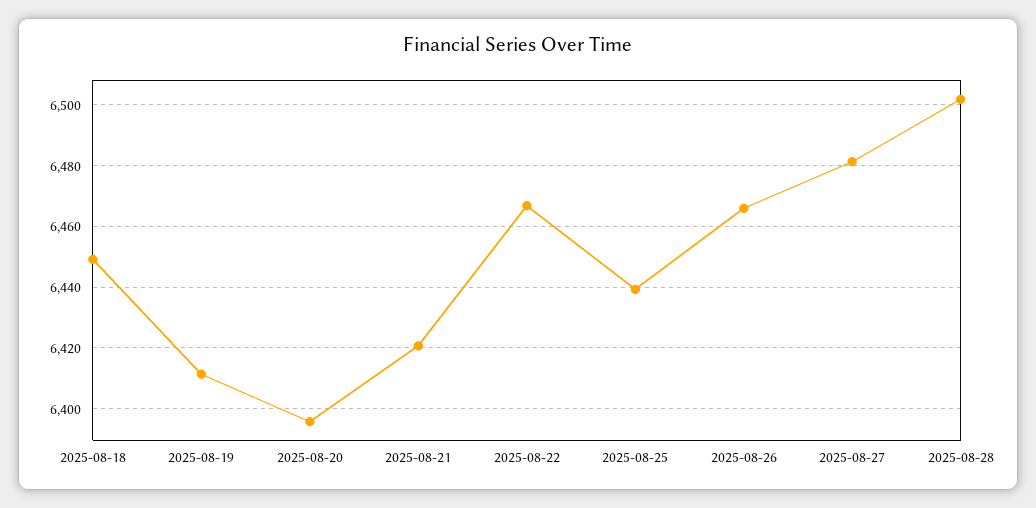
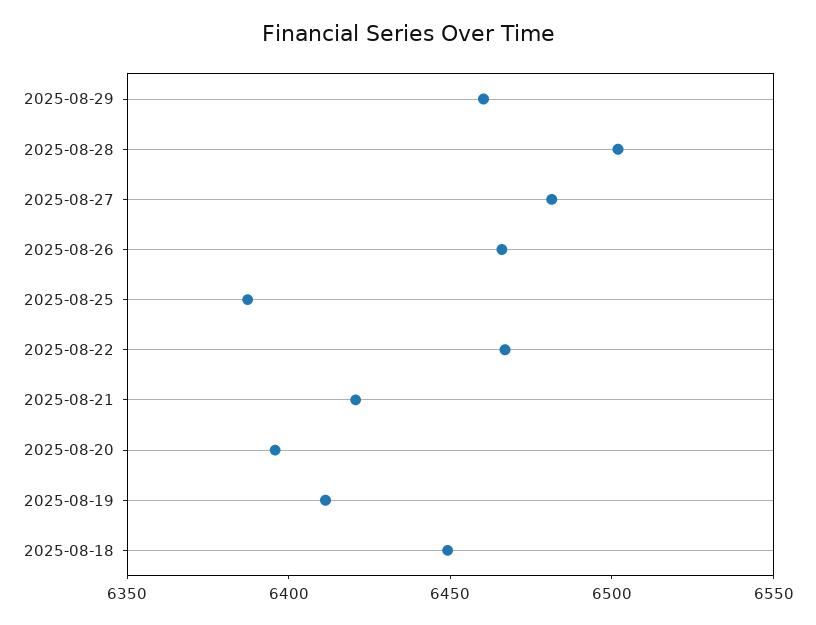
2025-08-25: 6440 -> 6390
2025-08-29: none -> 6460

